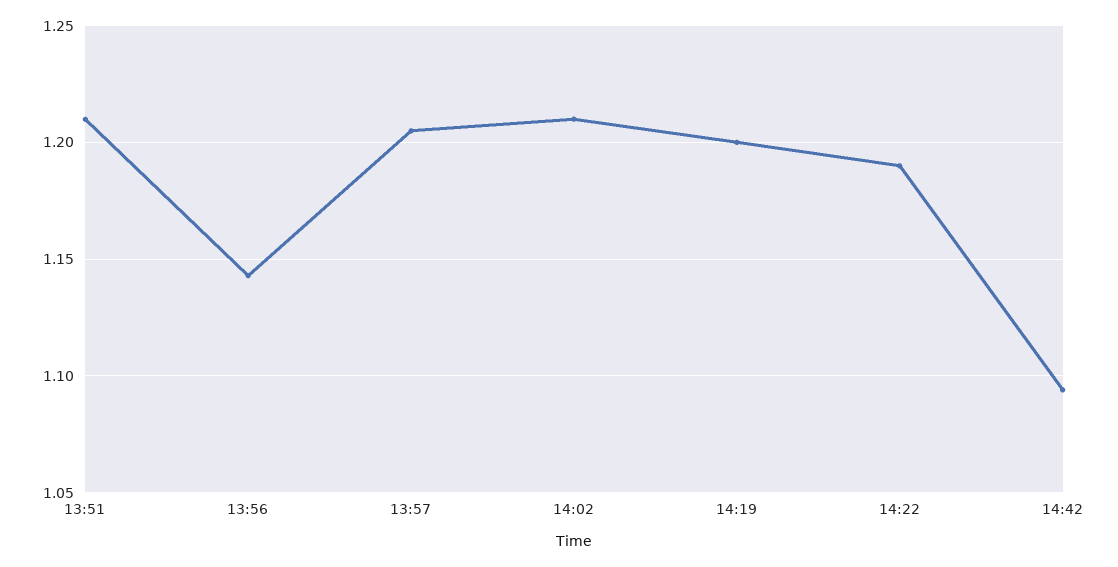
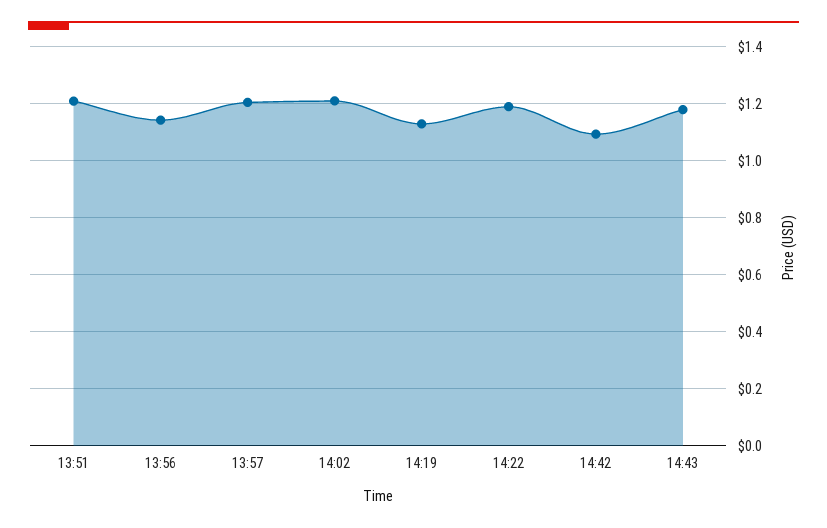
14:19: 1.2 -> 1.125
14:43: none -> 1.175

